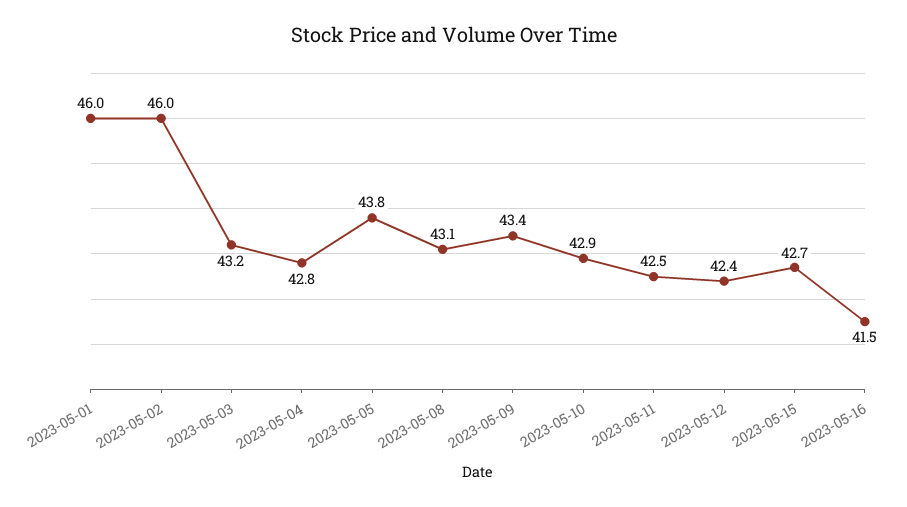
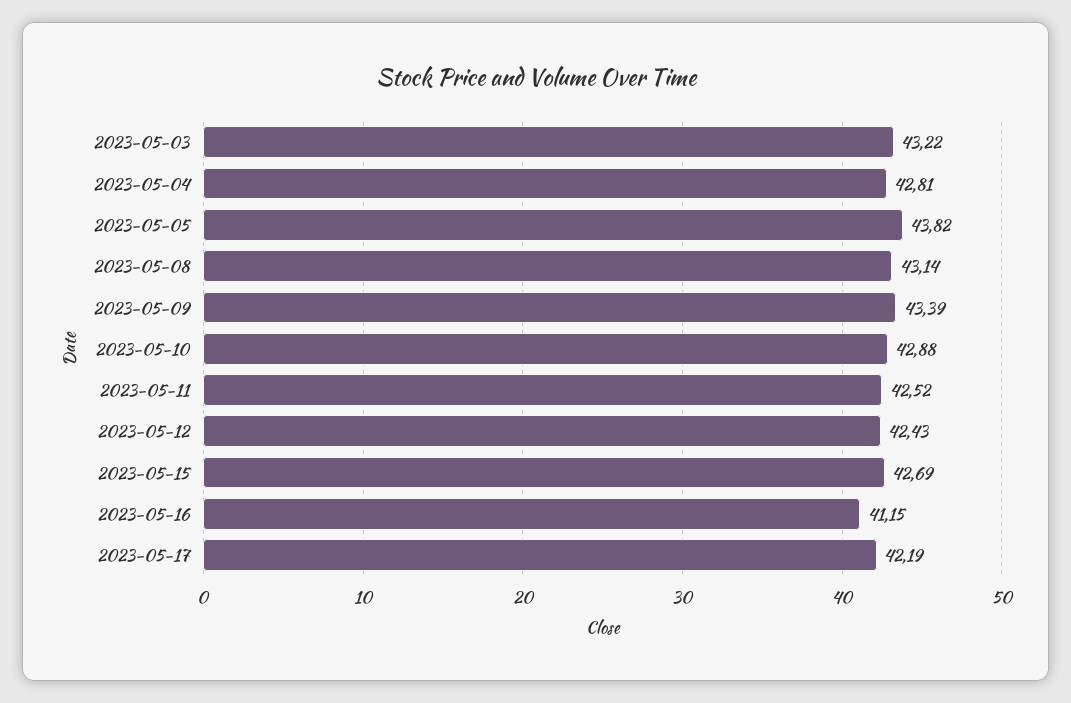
2023-05-01: 46 -> none
2023-05-02: 46 -> none
2023-05-16: 41.5 -> 41.15
2023-05-17: none -> 42.19

